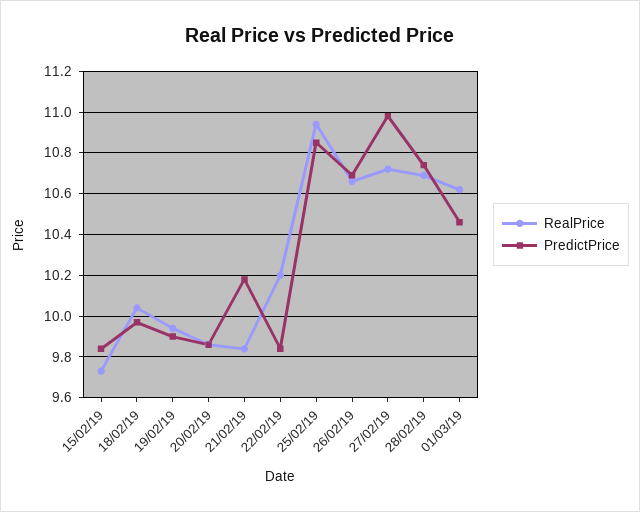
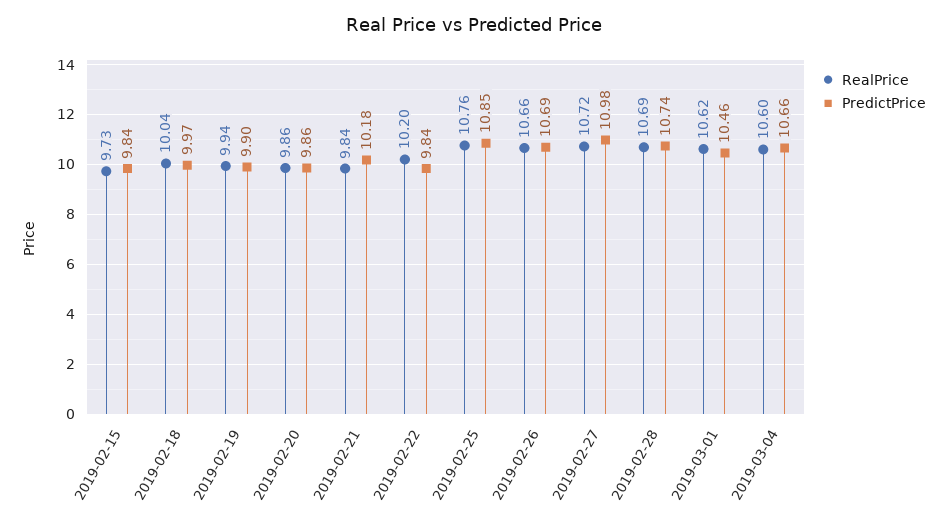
RealPrice, 25/02/19: 10.95 -> 10.76
RealPrice, 2019-03-04: none -> 10.6
PredictPrice, 2019-03-04: none -> 10.66

